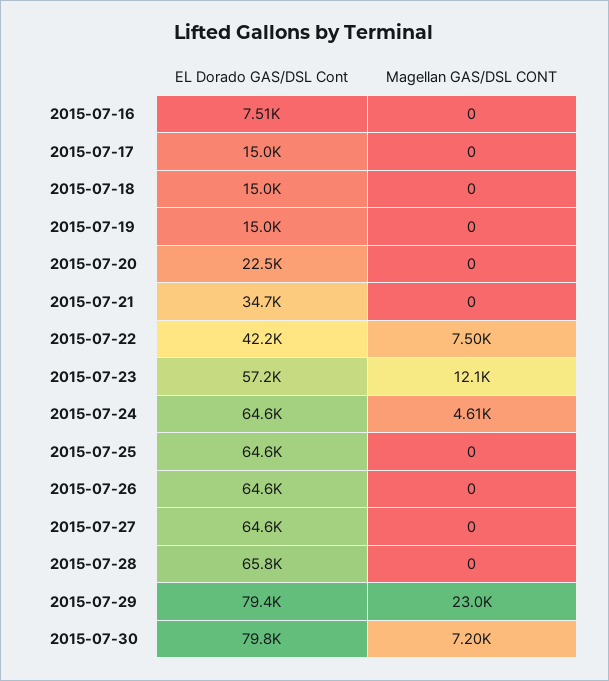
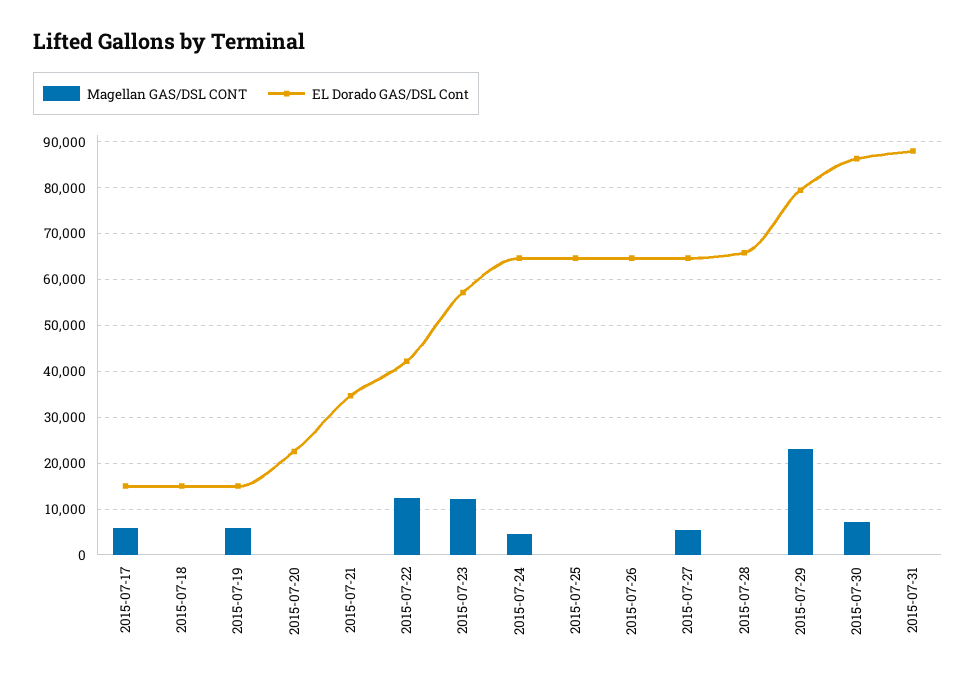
EL Dorado GAS/DSL Cont, 2015-07-16: 7510 -> none
Magellan GAS/DSL CONT, 2015-07-16: 0 -> none
Magellan GAS/DSL CONT, 2015-07-17: 0 -> 6000
Magellan GAS/DSL CONT, 2015-07-19: 0 -> 6000
Magellan GAS/DSL CONT, 2015-07-22: 7500 -> 12000
Magellan GAS/DSL CONT, 2015-07-27: 0 -> 6000
EL Dorado GAS/DSL Cont, 2015-07-30: 79800 -> 86000
Magellan GAS/DSL CONT, 2015-07-31: none -> 0
EL Dorado GAS/DSL Cont, 2015-07-31: none -> 88000

